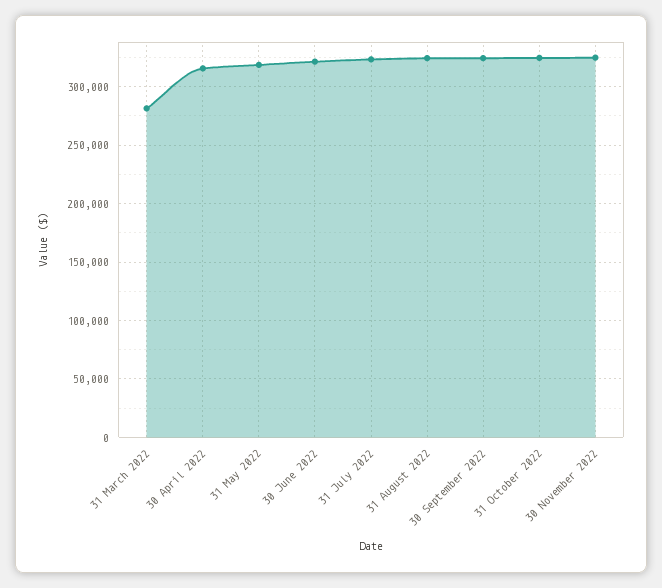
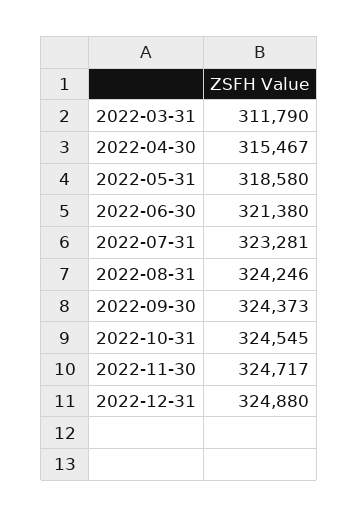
31 March 2022: 280000 -> 311790
2022-12-31: none -> 324880

